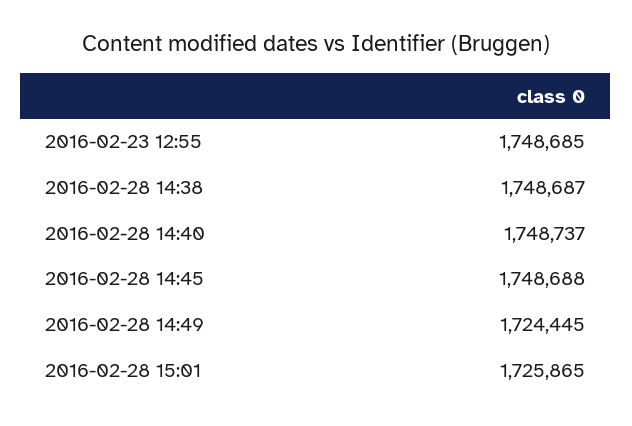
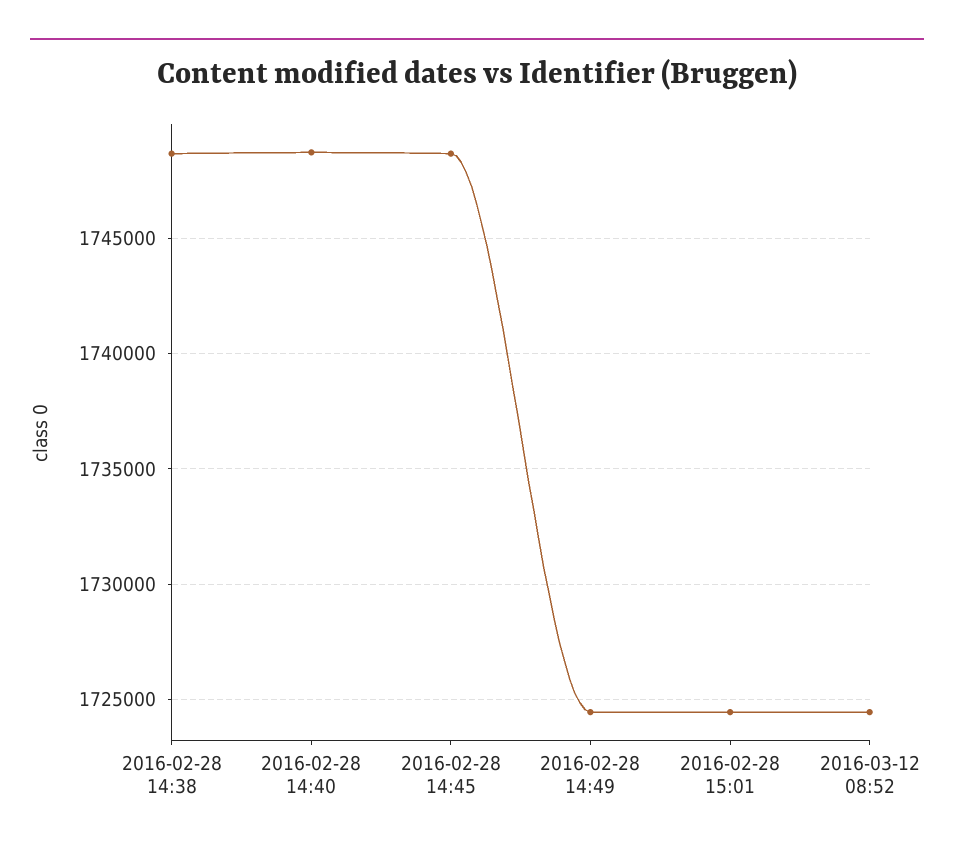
2016-02-23 12:55: 1748685 -> none
2016-02-28 15:01: 1725865 -> 1724500
2016-03-12 08:52: none -> 1724500

